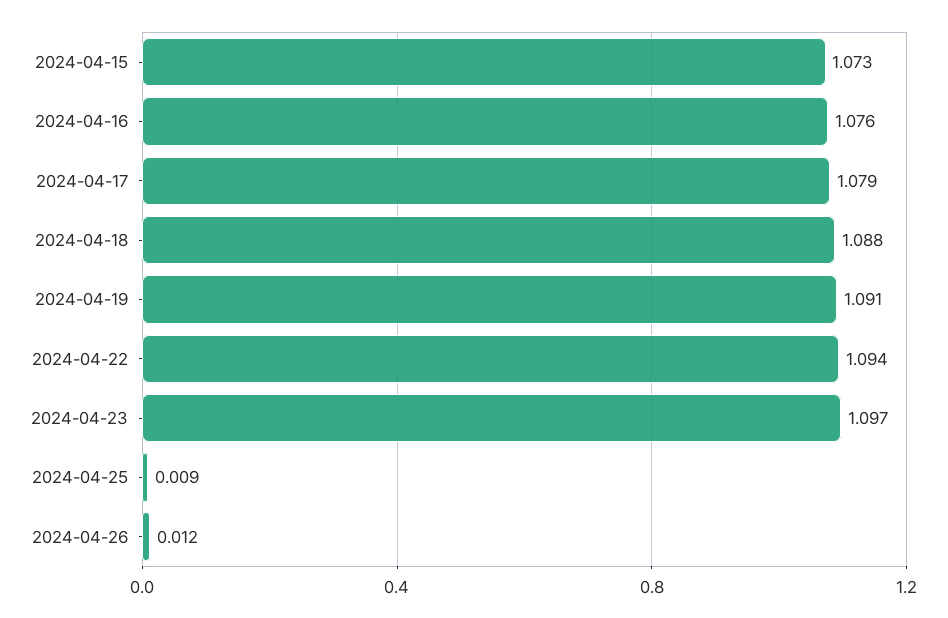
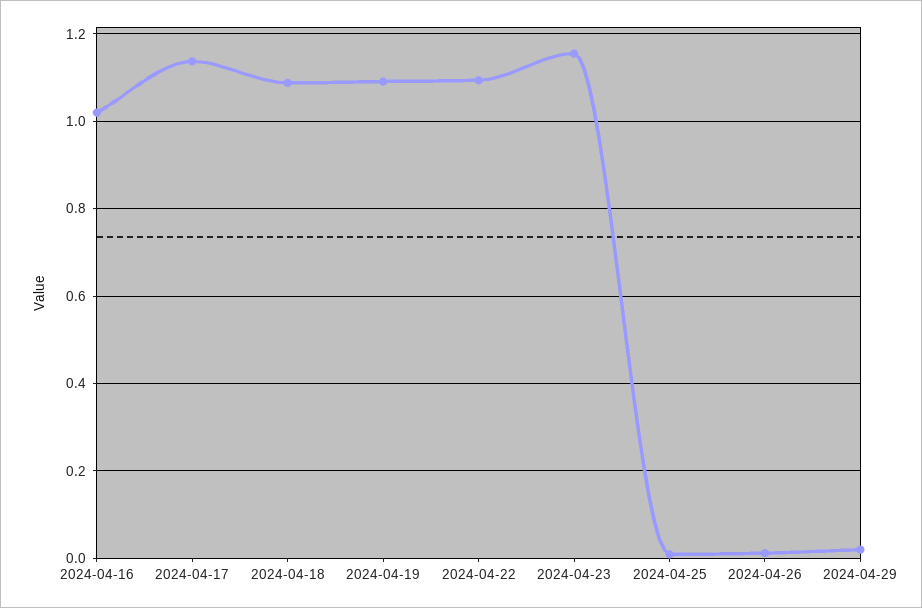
2024-04-15: 1.073 -> none
2024-04-16: 1.076 -> 1.02
2024-04-17: 1.079 -> 1.14
2024-04-23: 1.097 -> 1.16
2024-04-29: none -> 0.02

